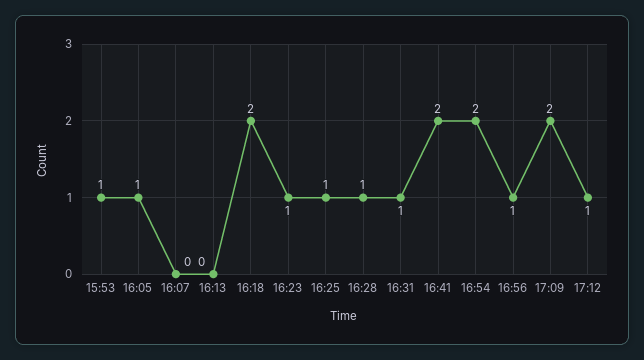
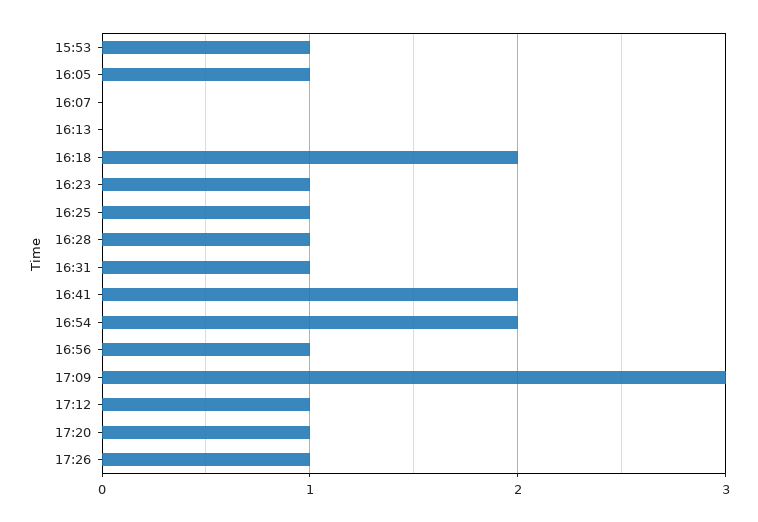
17:09: 2 -> 3
17:20: none -> 1
17:26: none -> 1

